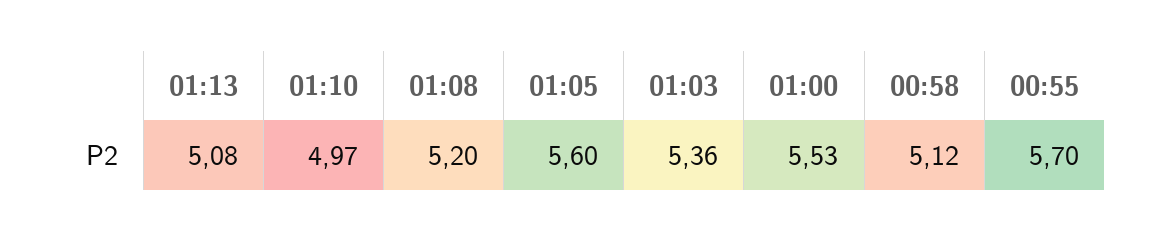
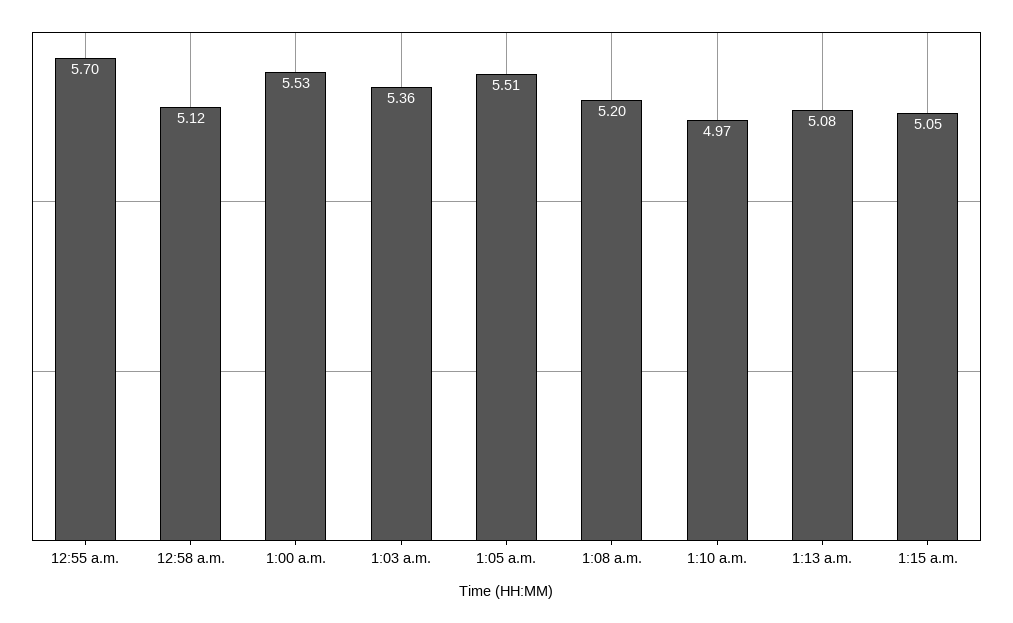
01:05: 5.6 -> 5.51
1:15 a.m.: none -> 5.05

